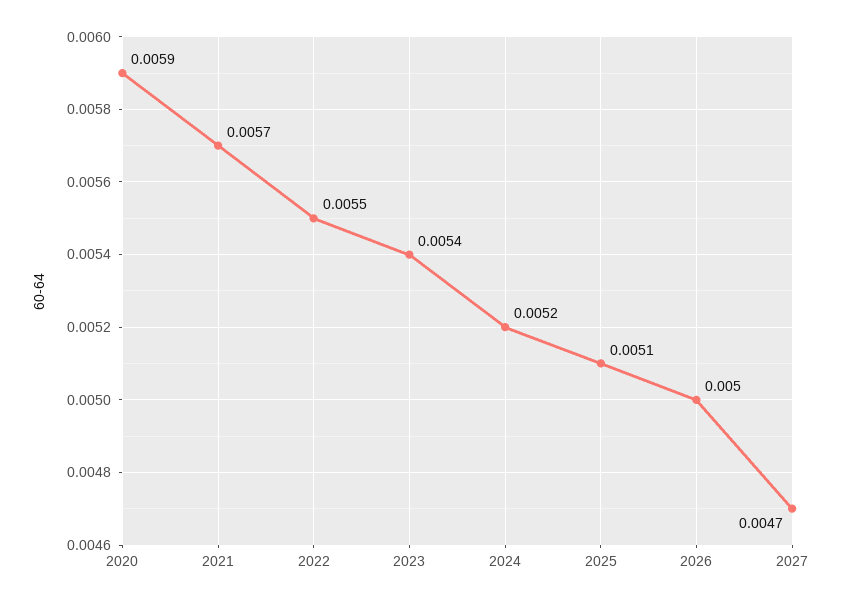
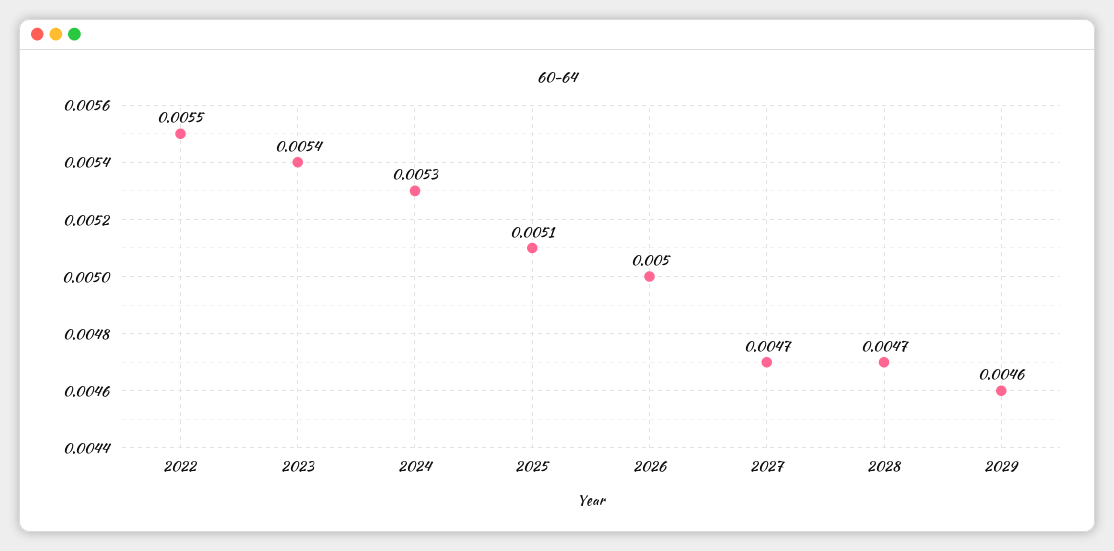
2020: 0.0059 -> none
2021: 0.0057 -> none
2024: 0.0052 -> 0.0053
2028: none -> 0.0047
2029: none -> 0.0046

